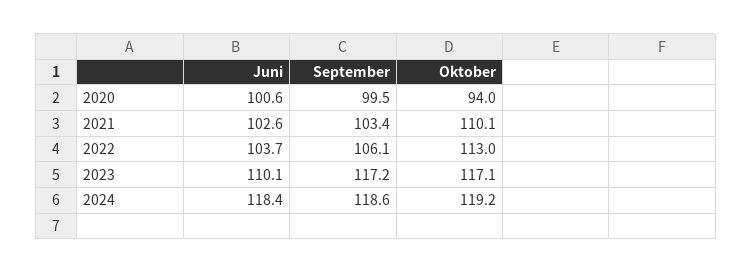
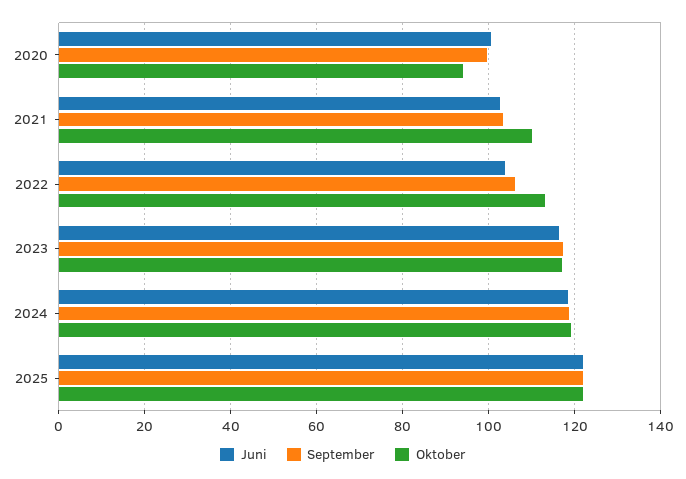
Juni, 2023: 110.1 -> 116
Juni, 2025: none -> 122
September, 2025: none -> 122
Oktober, 2025: none -> 122

